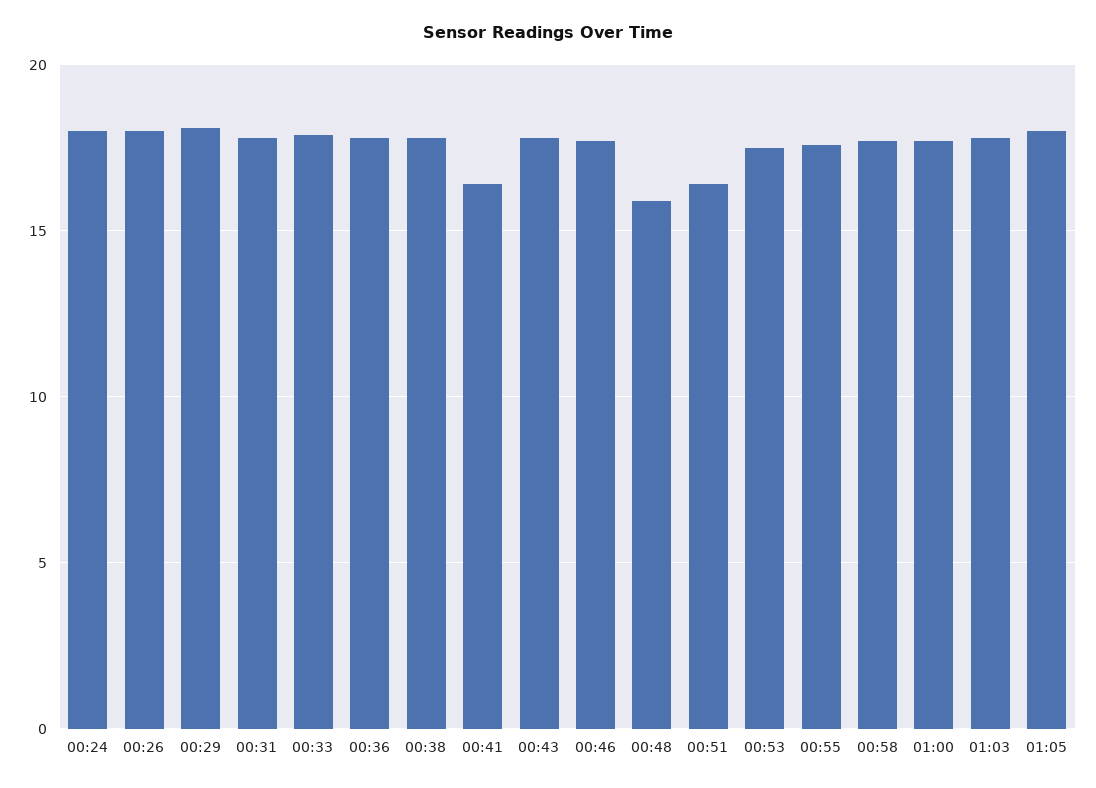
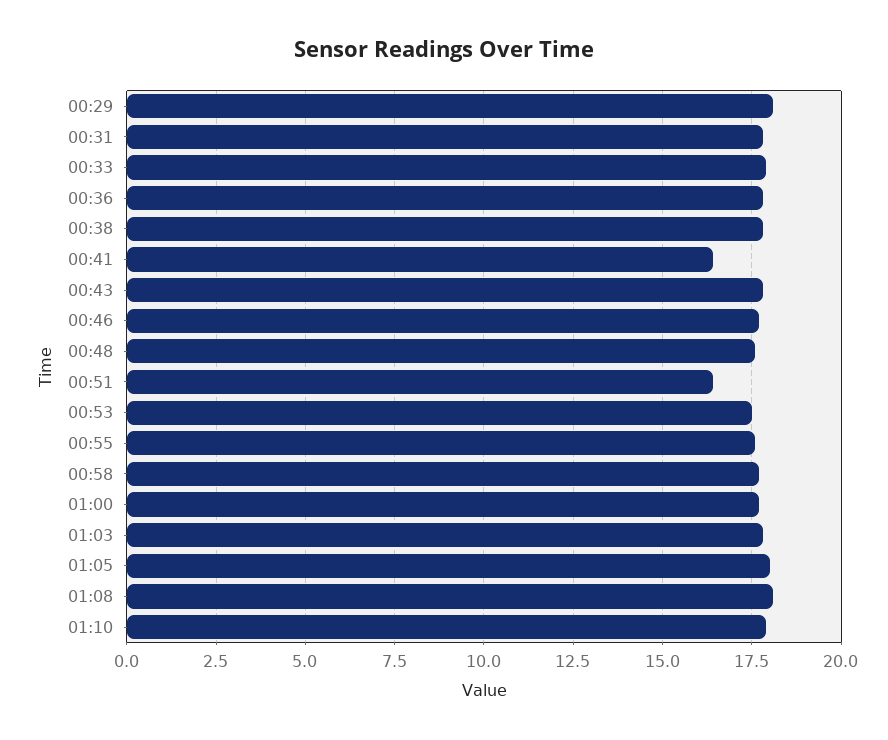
00:24: 18 -> none
00:26: 18 -> none
00:48: 16 -> 17.5
01:08: none -> 18
01:10: none -> 18

